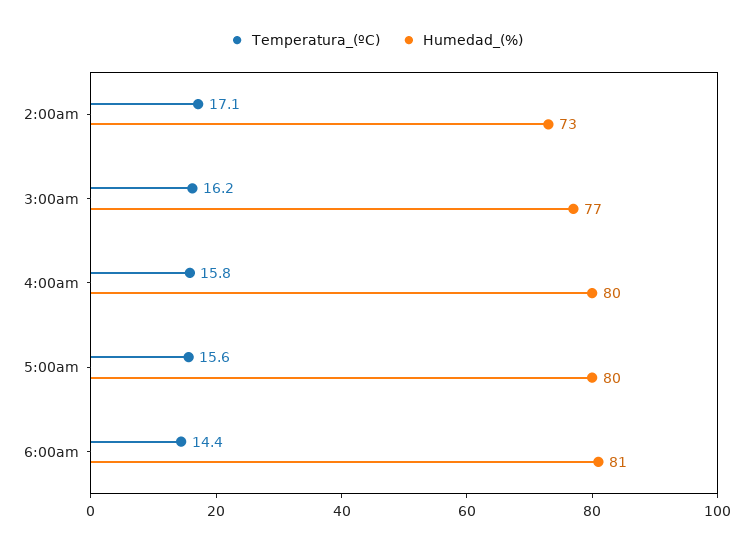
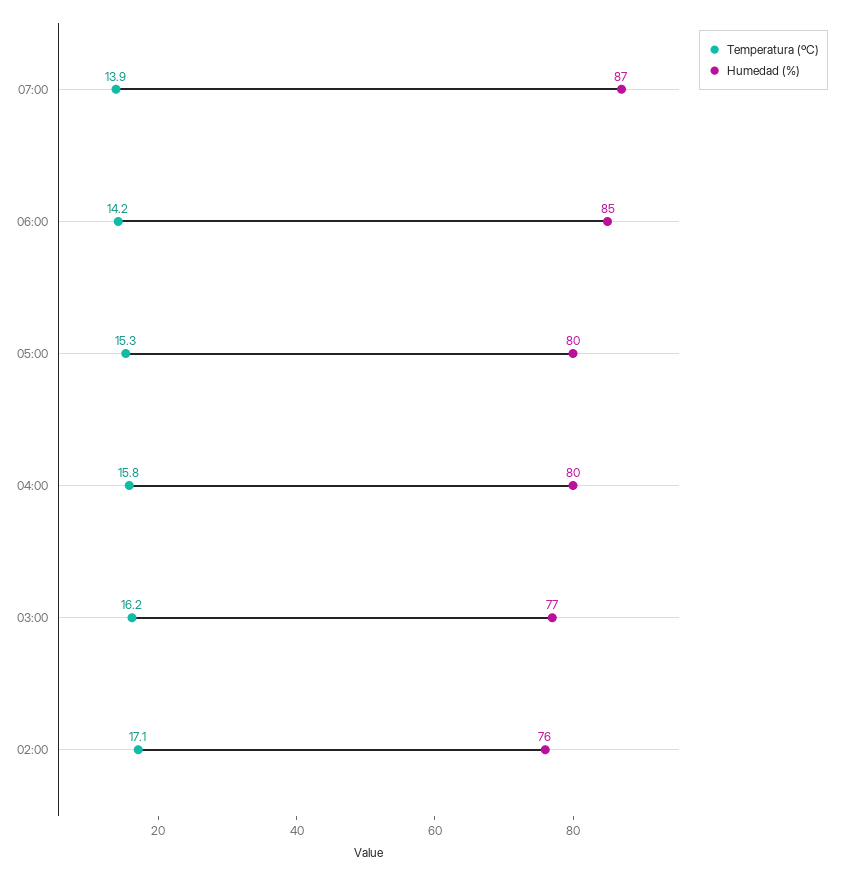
Humedad_(%), 2:00am: 73 -> 76
Temperatura_(ºC), 5:00am: 15.6 -> 15.3
Temperatura_(ºC), 6:00am: 14.4 -> 14.2
Humedad_(%), 6:00am: 81 -> 85
Temperatura_(ºC), 07:00: none -> 13.9
Humedad_(%), 07:00: none -> 87

